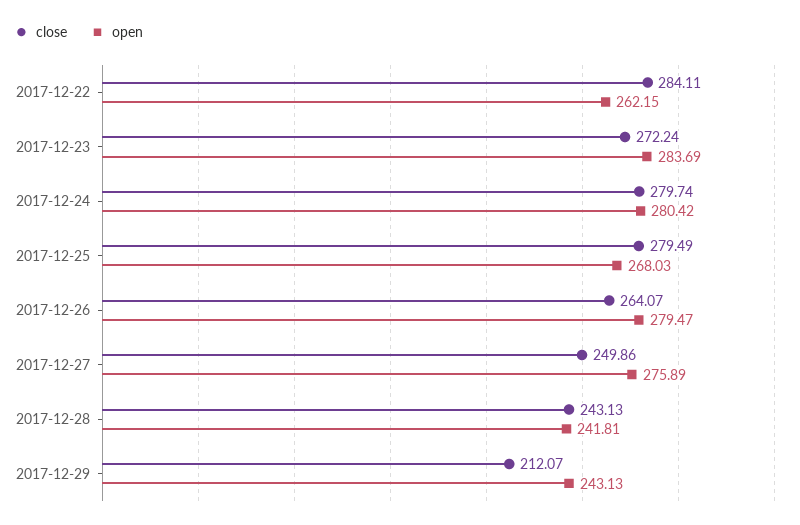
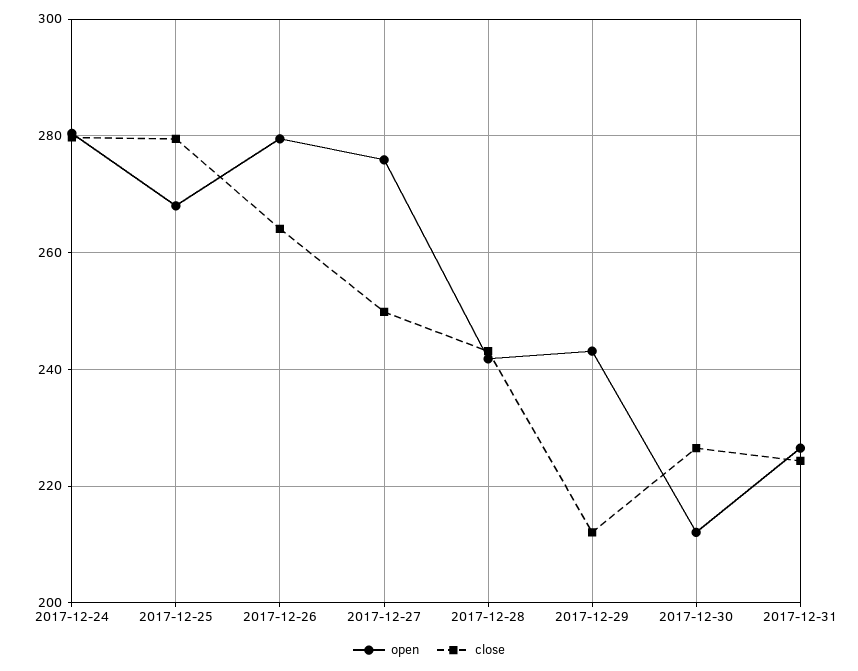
close, 2017-12-22: 284.11 -> none
open, 2017-12-22: 262.15 -> none
close, 2017-12-23: 272.24 -> none
open, 2017-12-23: 283.69 -> none
open, 2017-12-30: none -> 212
close, 2017-12-30: none -> 226
open, 2017-12-31: none -> 226
close, 2017-12-31: none -> 224

